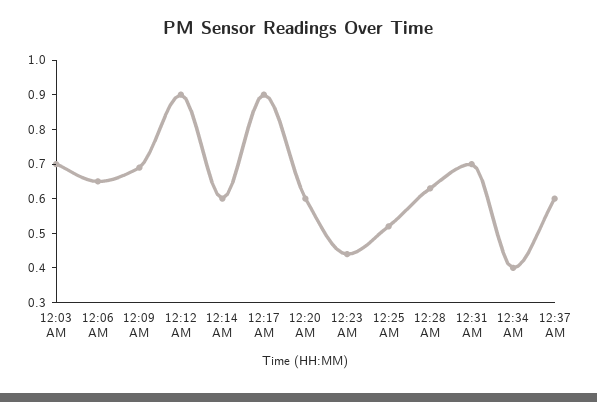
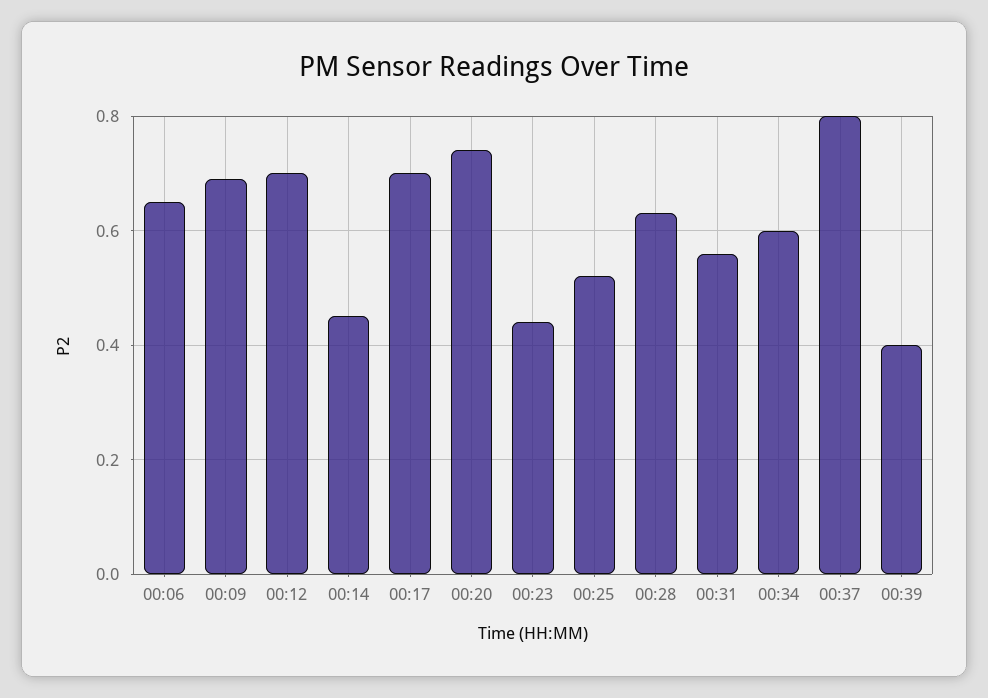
12:03 AM: 0.7 -> none
12:12 AM: 0.9 -> 0.7
12:14 AM: 0.6 -> 0.45
12:17 AM: 0.9 -> 0.7
12:20 AM: 0.6 -> 0.75
12:31 AM: 0.7 -> 0.55
12:34 AM: 0.4 -> 0.6
12:37 AM: 0.6 -> 0.8
00:39: none -> 0.4

